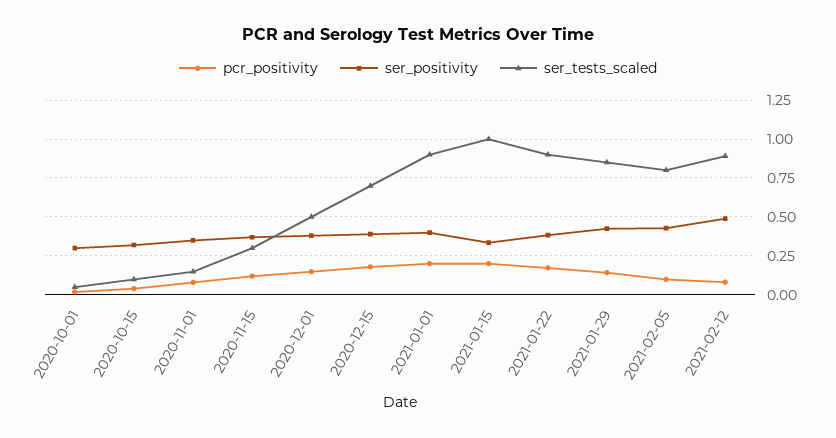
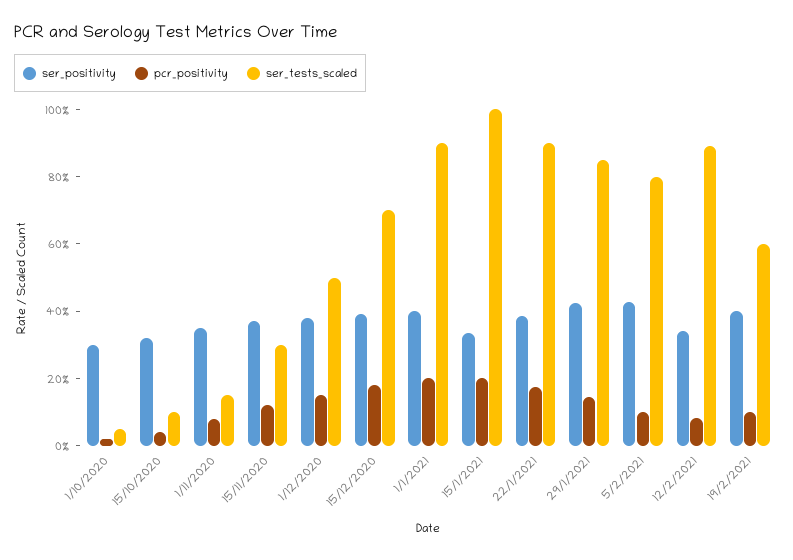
ser_positivity, 2021-02-12: 0.5 -> 0.35
ser_positivity, 19/2/2021: none -> 0.4
pcr_positivity, 19/2/2021: none -> 0.1
ser_tests_scaled, 19/2/2021: none -> 0.6

